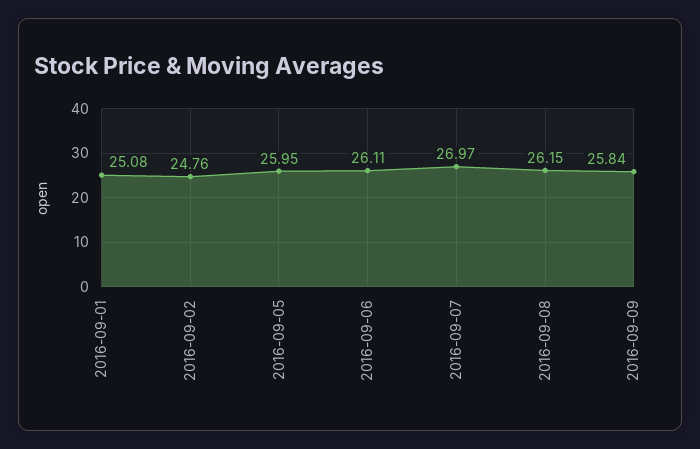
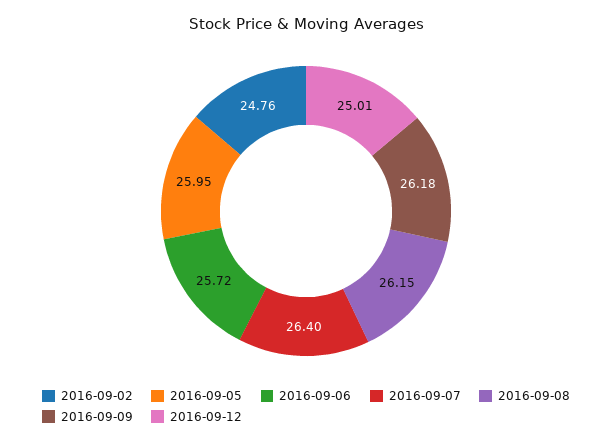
2016-09-01: 25.08 -> none
2016-09-06: 26.11 -> 25.72
2016-09-07: 26.97 -> 26.4
2016-09-09: 25.84 -> 26.18
2016-09-12: none -> 25.01

